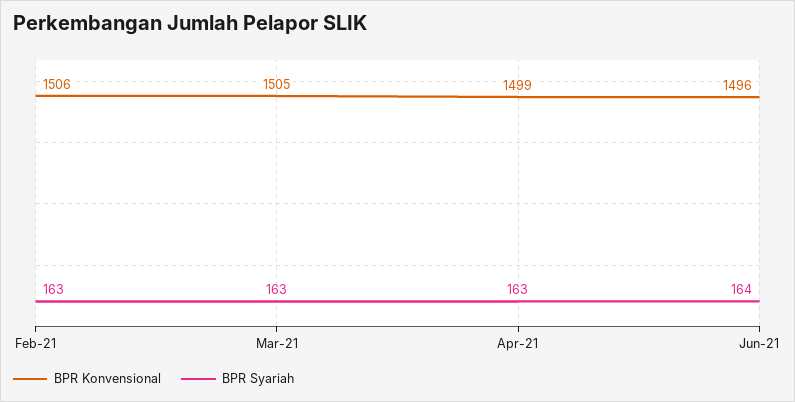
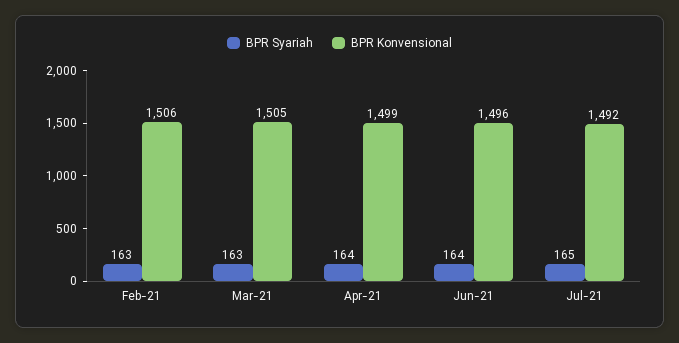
BPR Syariah, Apr-21: 163 -> 164
BPR Syariah, Jul-21: none -> 165
BPR Konvensional, Jul-21: none -> 1492

